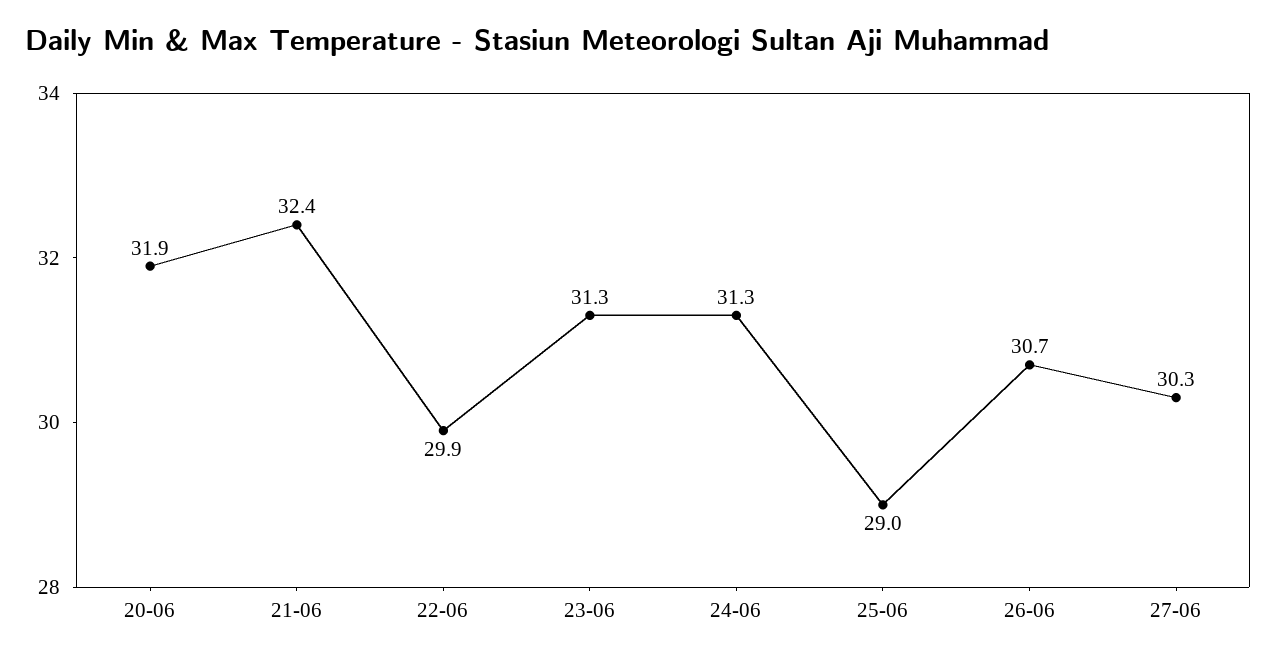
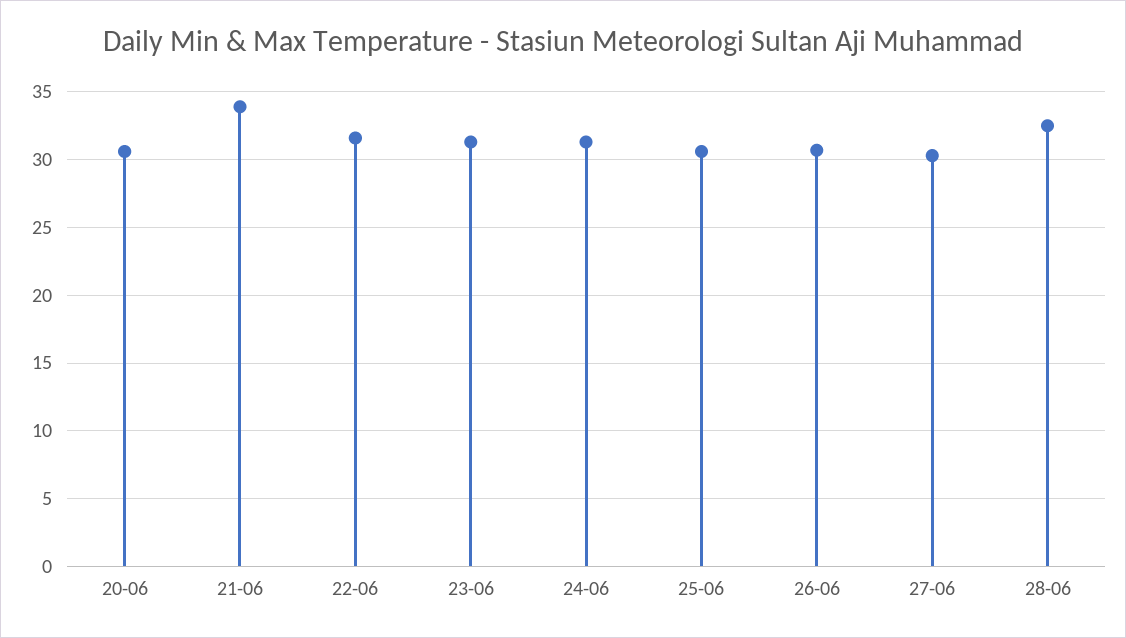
20-06: 31.9 -> 30.5
21-06: 32.4 -> 34
22-06: 29.9 -> 31.5
25-06: 29 -> 30.5
28-06: none -> 32.5

